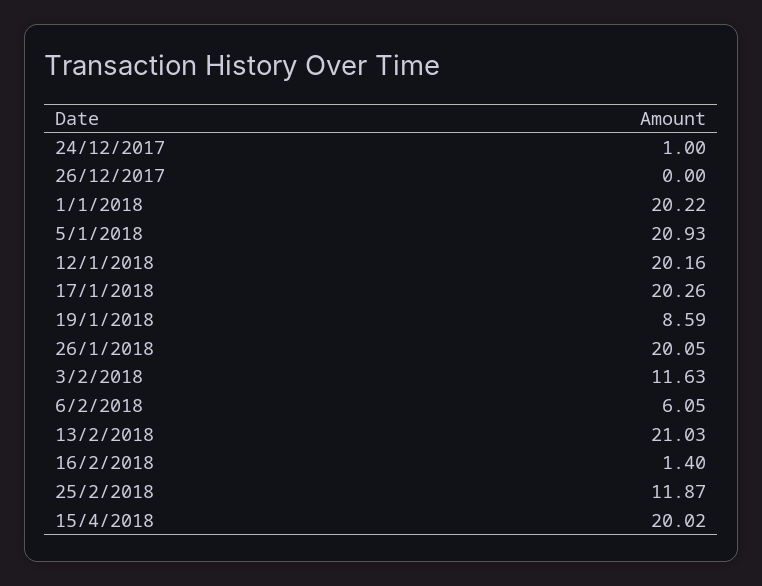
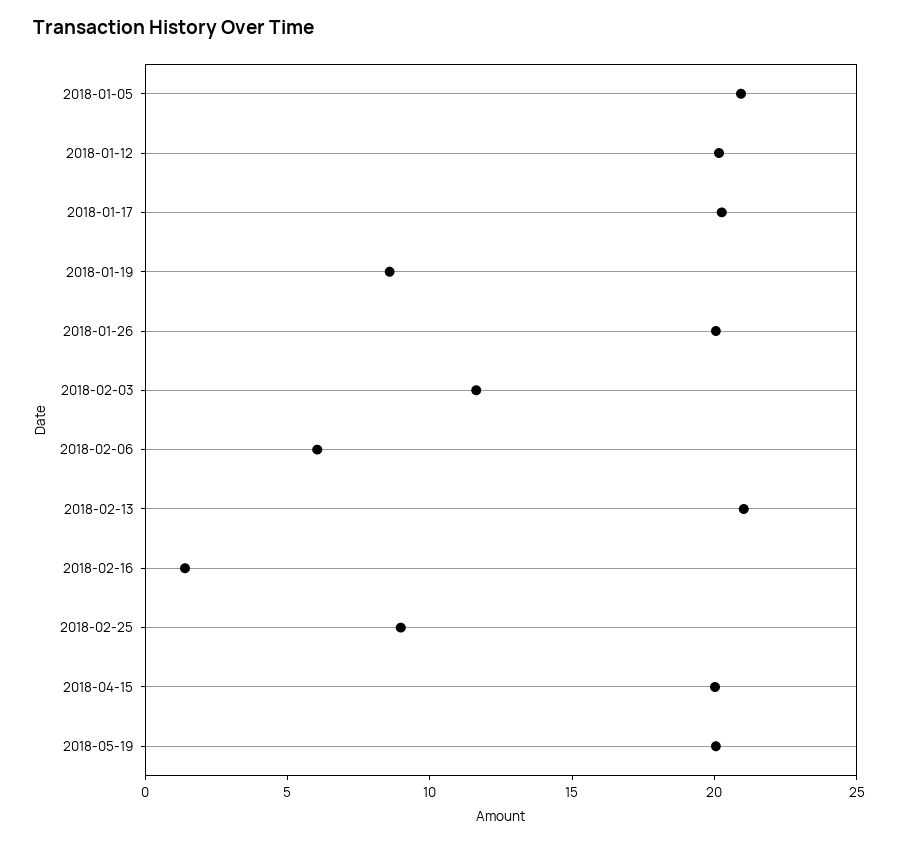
24/12/2017: 1 -> none
26/12/2017: 0 -> none
1/1/2018: 20.22 -> none
25/2/2018: 11.87 -> 9
2018-05-19: none -> 20

